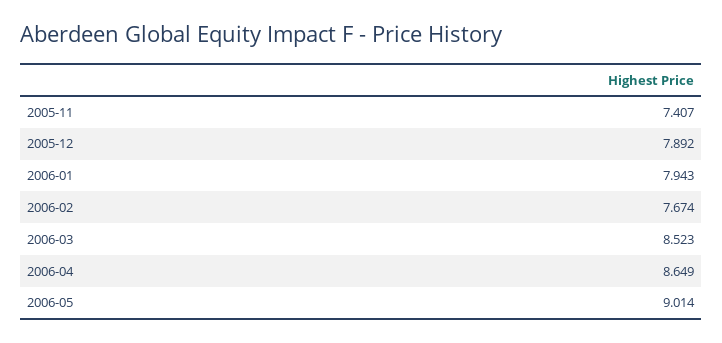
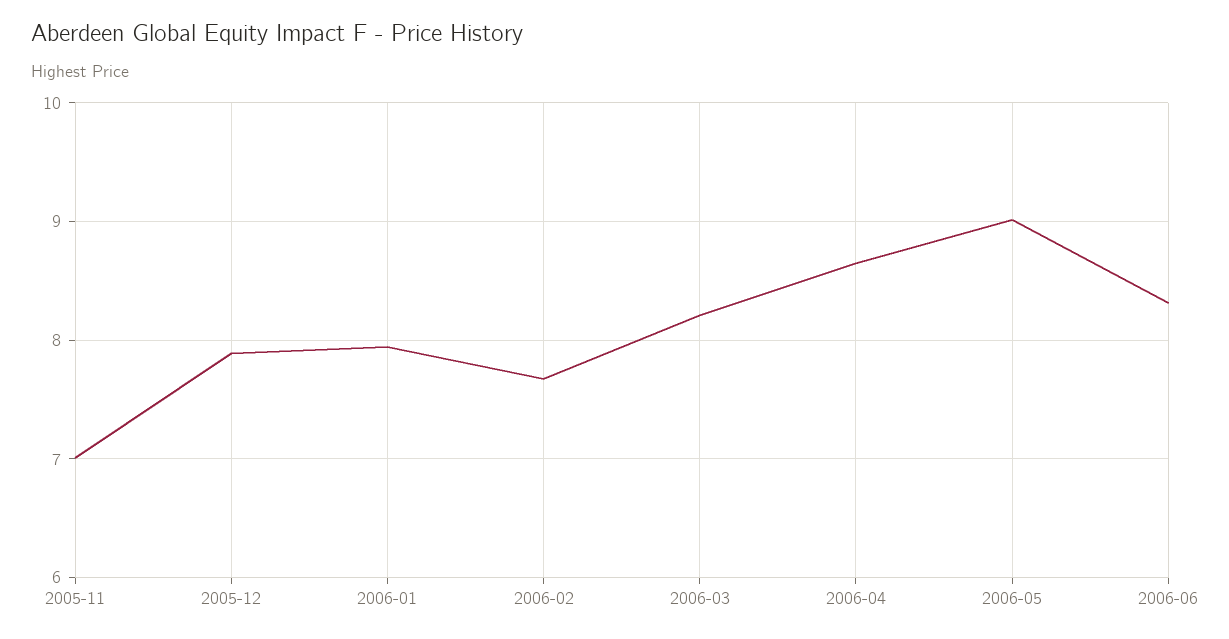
2005-11: 7.407 -> 7
2006-03: 8.523 -> 8.2
2006-06: none -> 8.3

